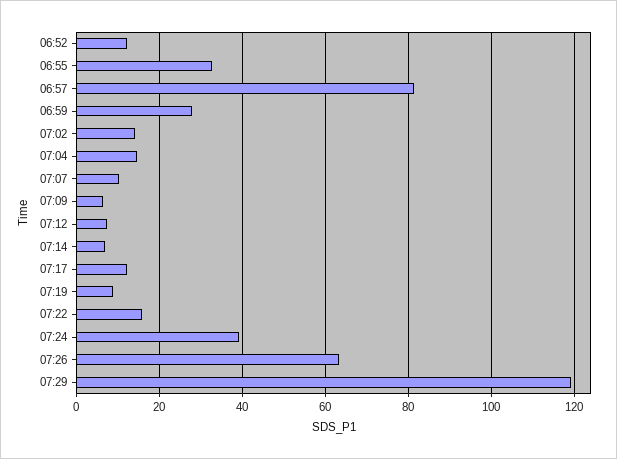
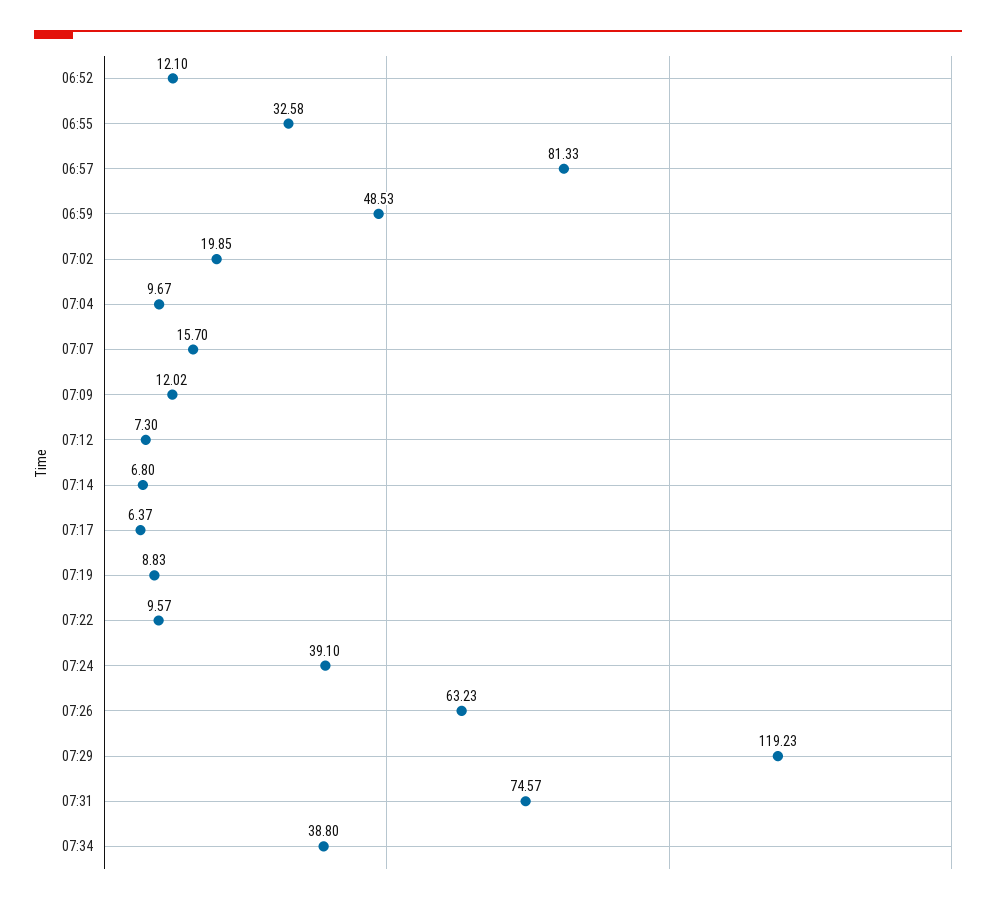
06:59: 28 -> 48.53
07:02: 14 -> 19.85
07:04: 14 -> 9.67
07:07: 10 -> 15.7
07:09: 6 -> 12.02
07:17: 12 -> 6.37
07:22: 16 -> 9.57
07:31: none -> 74.57
07:34: none -> 38.8

